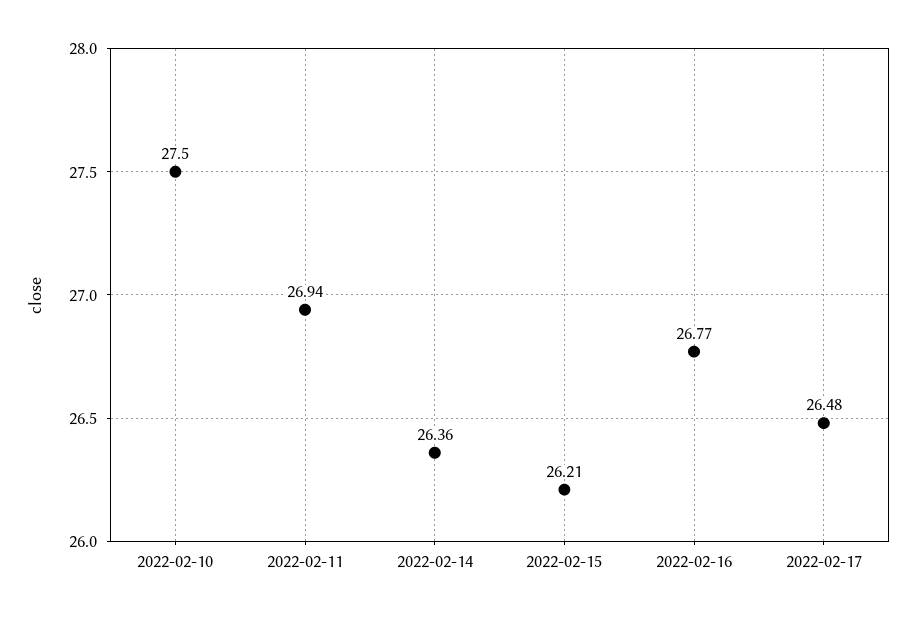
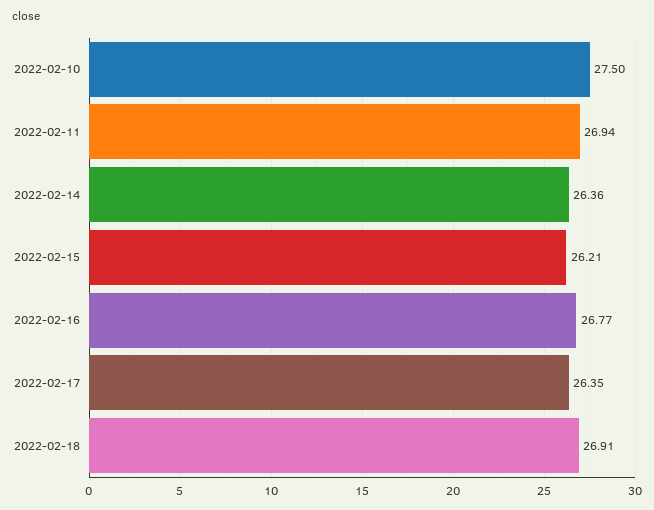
2022-02-17: 26.48 -> 26.35
2022-02-18: none -> 26.91

